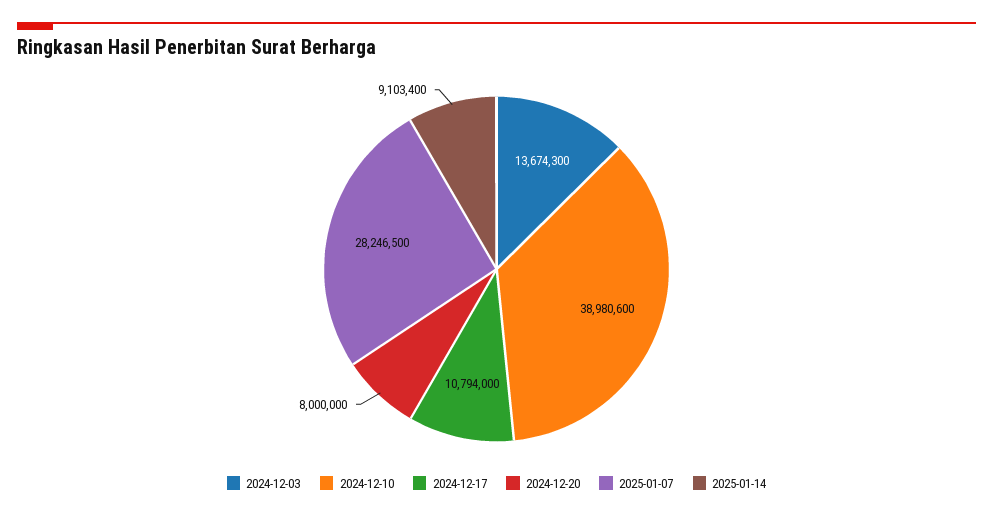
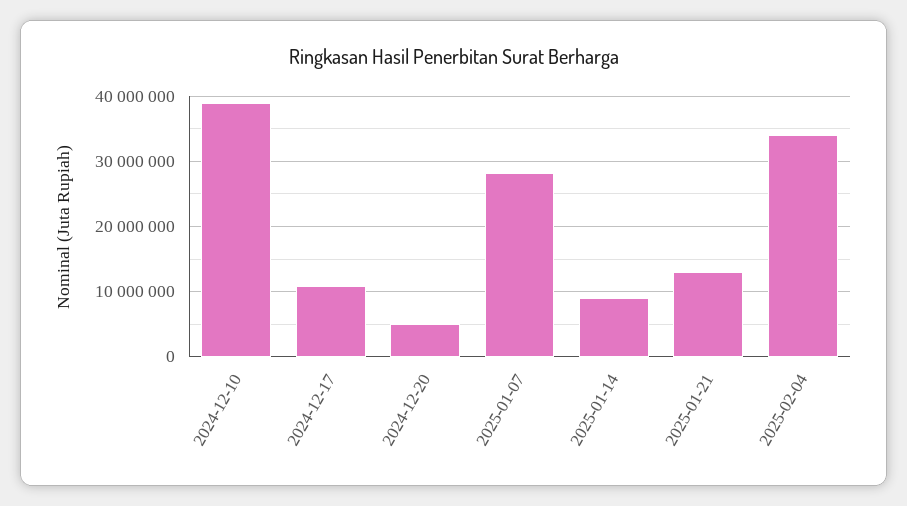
2024-12-03: 13674300 -> none
2024-12-20: 8000000 -> 5000000
2025-01-21: none -> 13000000
2025-02-04: none -> 34000000

